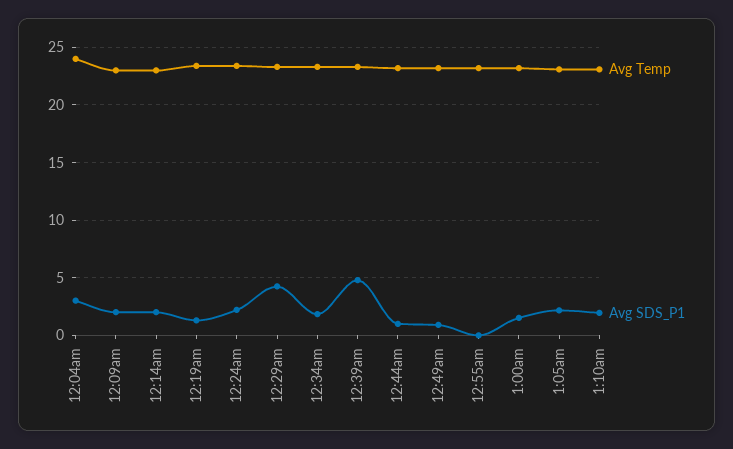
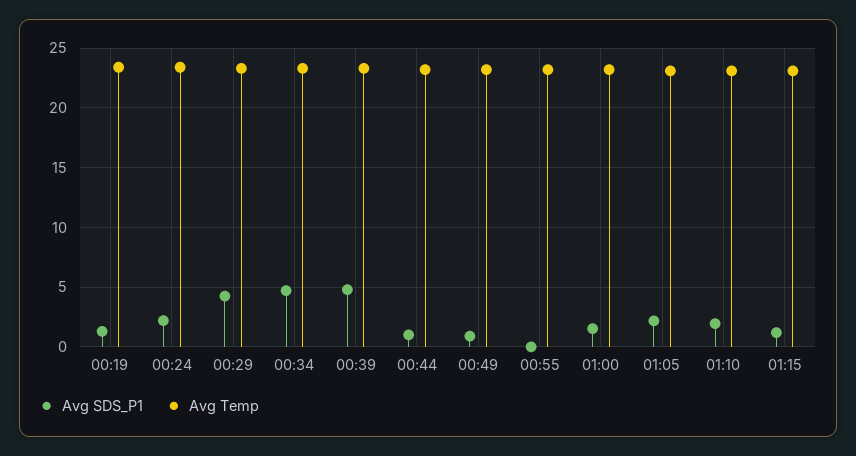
Avg Temp, 12:04am: 24 -> none
Avg SDS_P1, 12:04am: 3 -> none
Avg Temp, 12:09am: 23 -> none
Avg SDS_P1, 12:09am: 2 -> none
Avg Temp, 12:14am: 23 -> none
Avg SDS_P1, 12:14am: 2 -> none
Avg SDS_P1, 12:34am: 2 -> 5
Avg SDS_P1, 01:15: none -> 1
Avg Temp, 01:15: none -> 23

